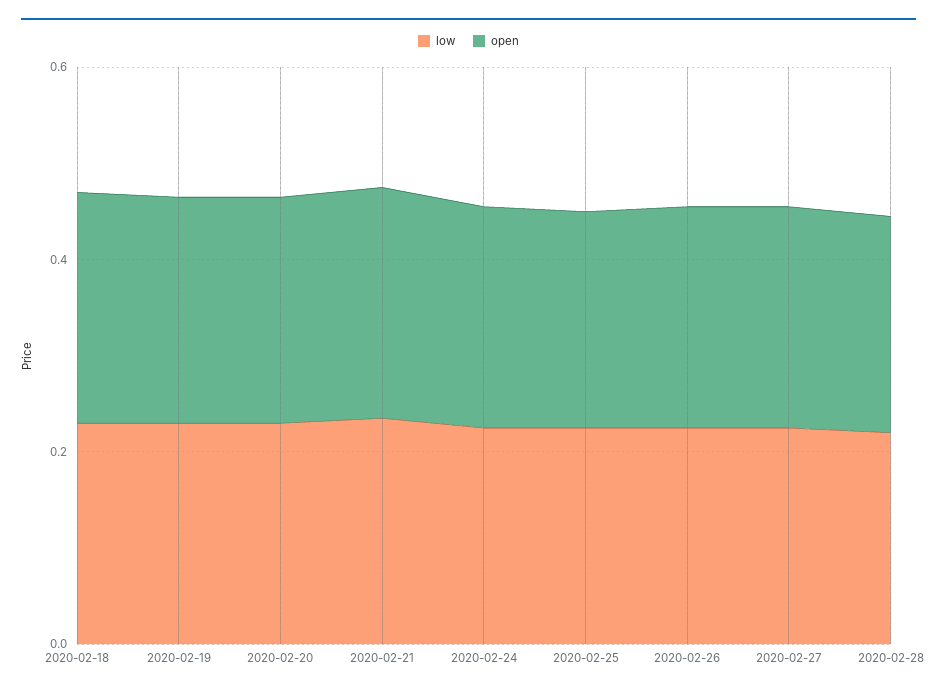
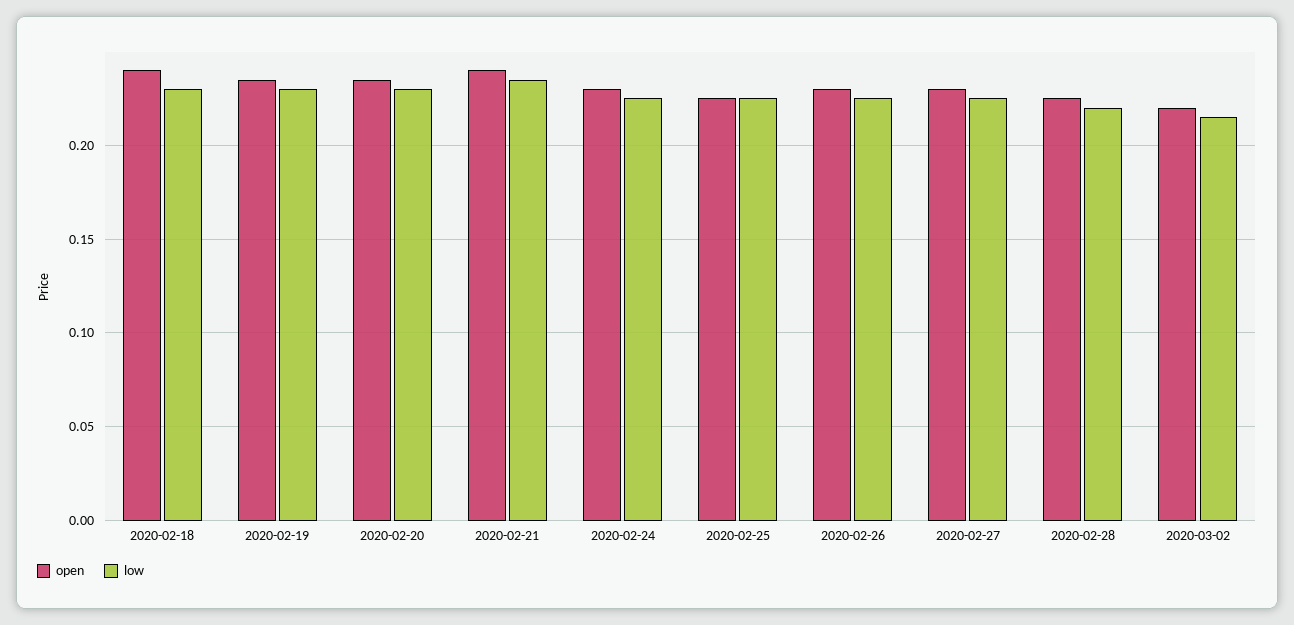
open, 2020-03-02: none -> 0.22
low, 2020-03-02: none -> 0.215

